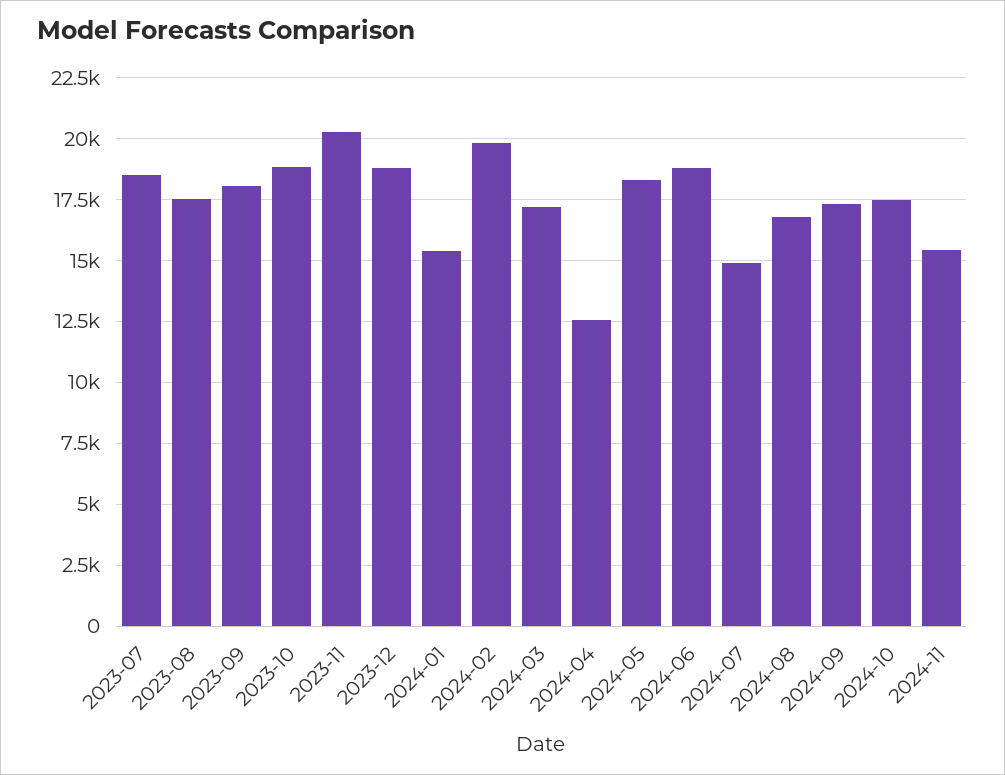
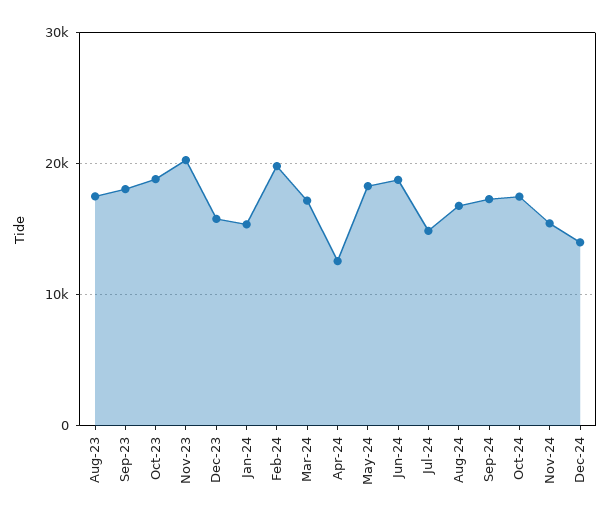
2023-07: 18500 -> none
2023-12: 18750 -> 16000
Dec-24: none -> 14000

